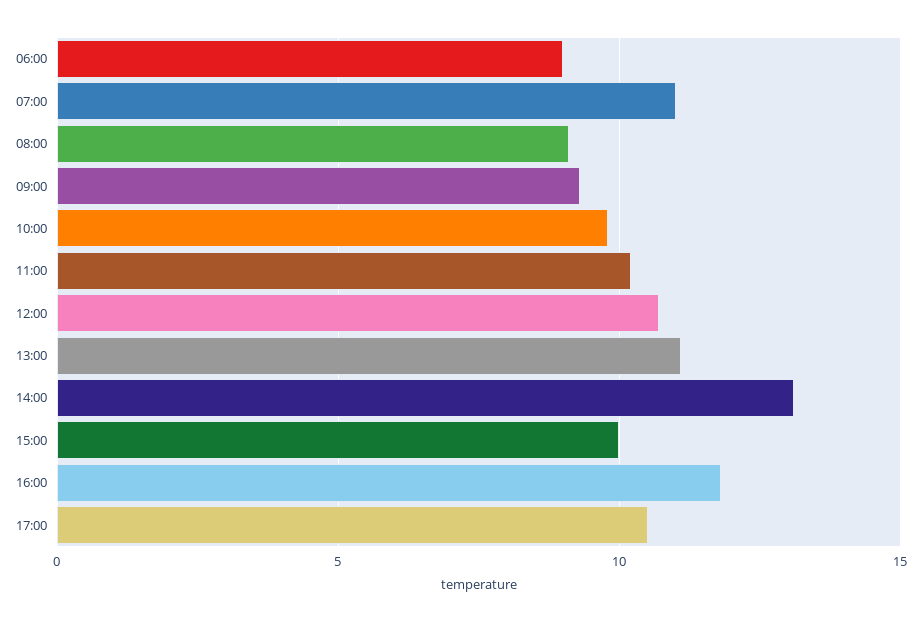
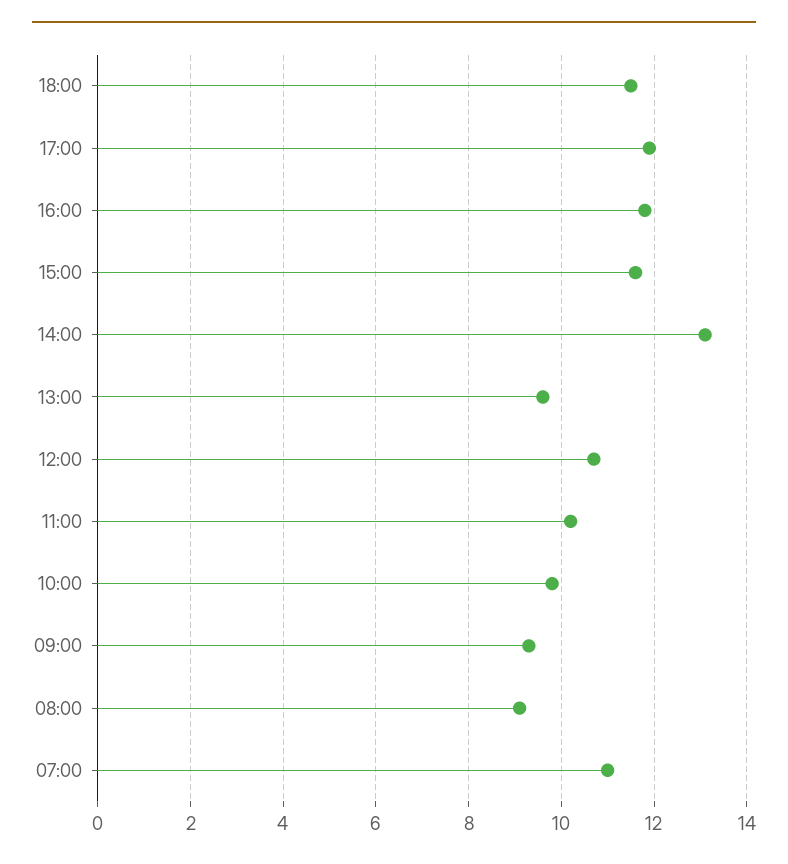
06:00: 9 -> none
13:00: 11 -> 9.5
15:00: 10 -> 11.5
17:00: 10.5 -> 12
18:00: none -> 11.5

